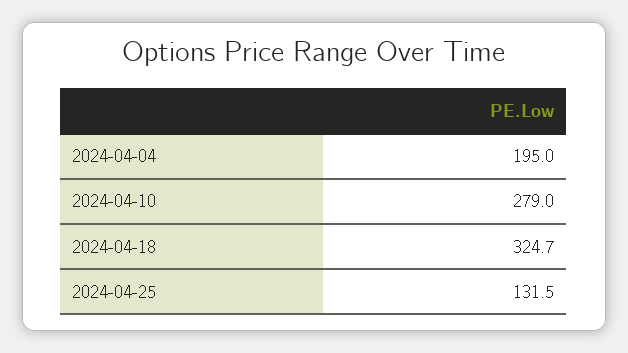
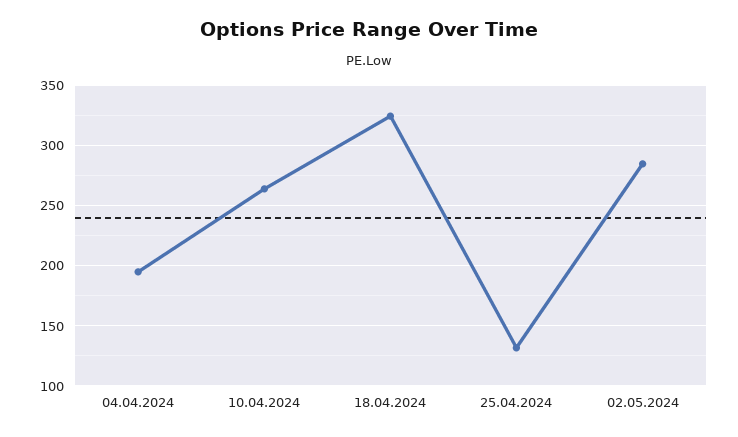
2024-04-10: 279 -> 265
02.05.2024: none -> 285

